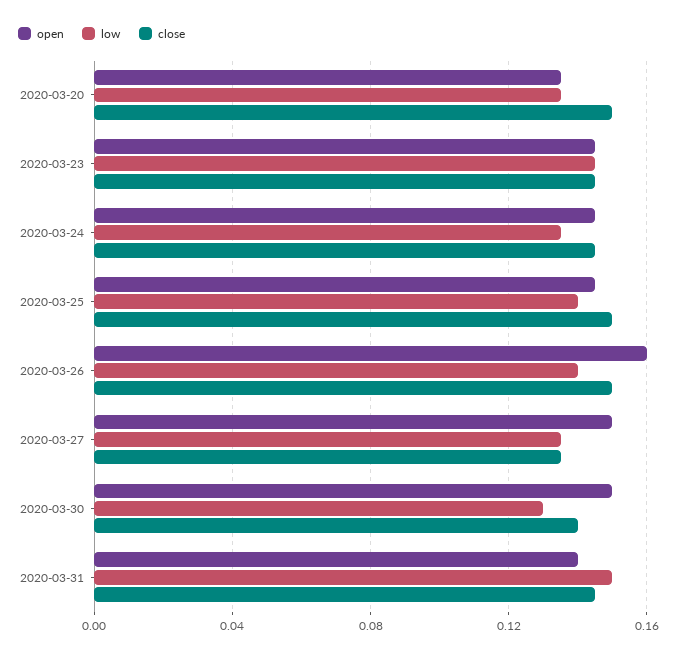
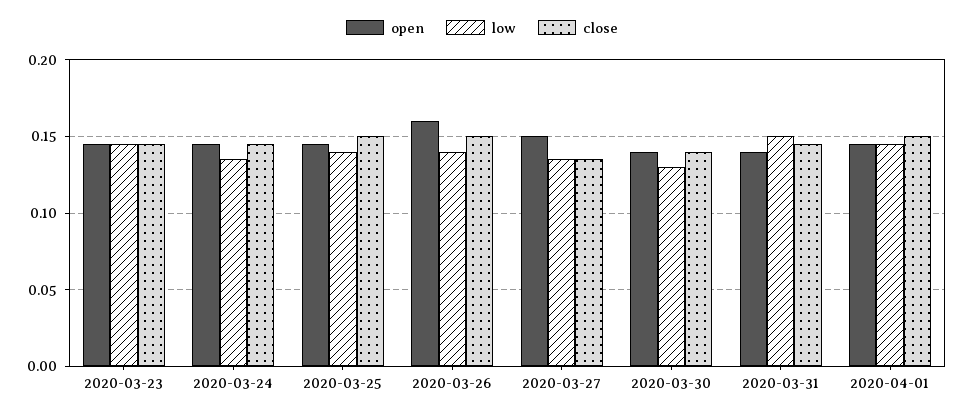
open, 2020-03-20: 0.135 -> none
low, 2020-03-20: 0.135 -> none
close, 2020-03-20: 0.15 -> none
open, 2020-03-30: 0.15 -> 0.14
open, 2020-04-01: none -> 0.145
low, 2020-04-01: none -> 0.145
close, 2020-04-01: none -> 0.15

